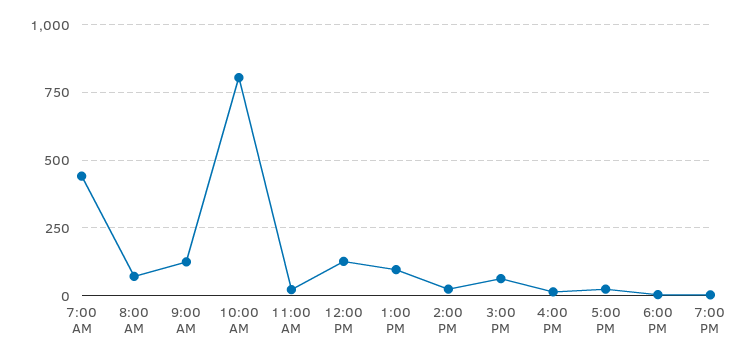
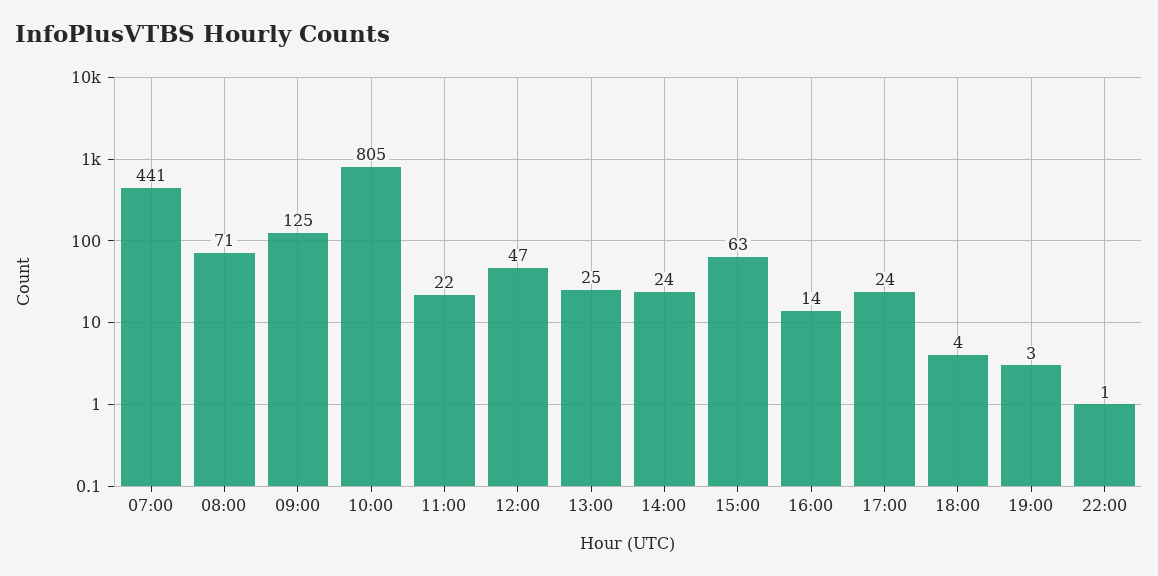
12:00 PM: 125 -> 47
1:00 PM: 100 -> 25
22:00: none -> 1

